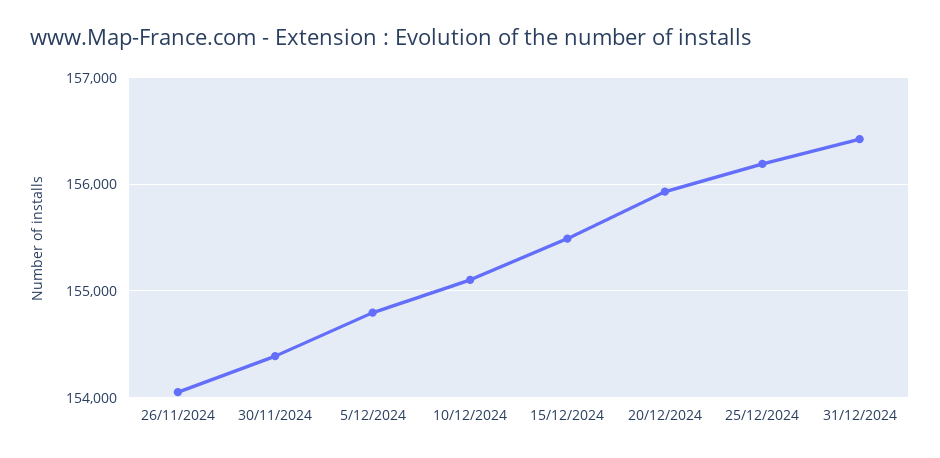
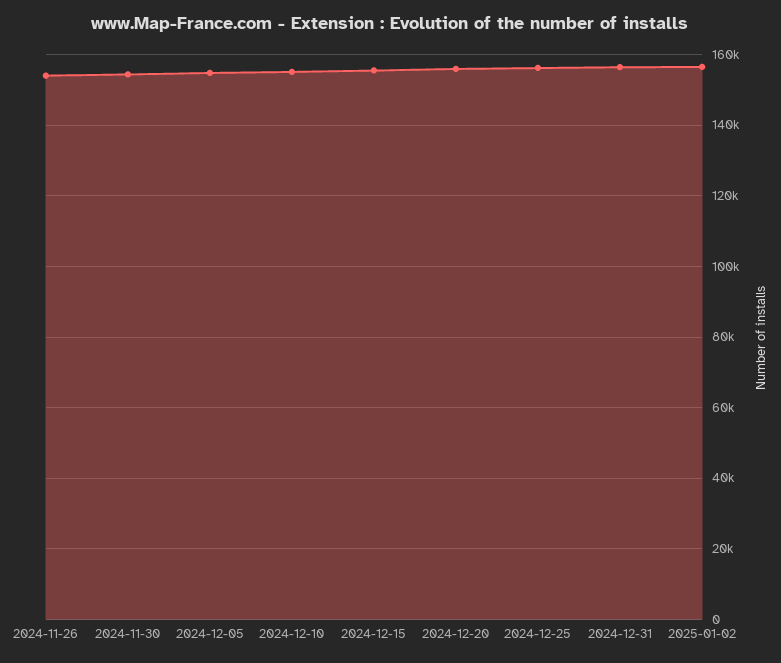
2025-01-02: none -> 156000

